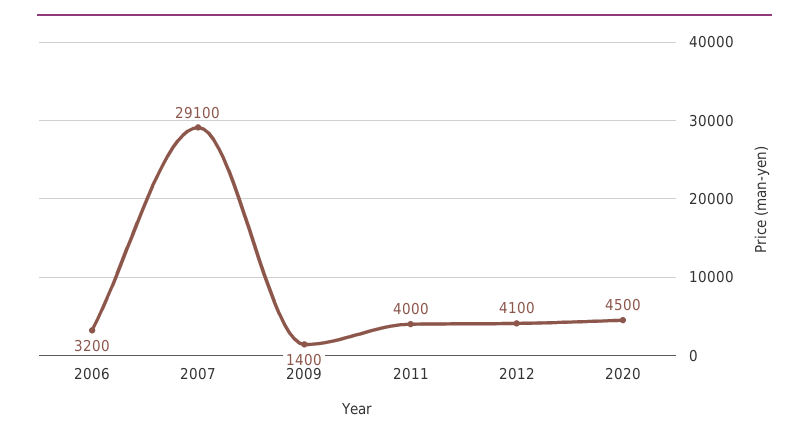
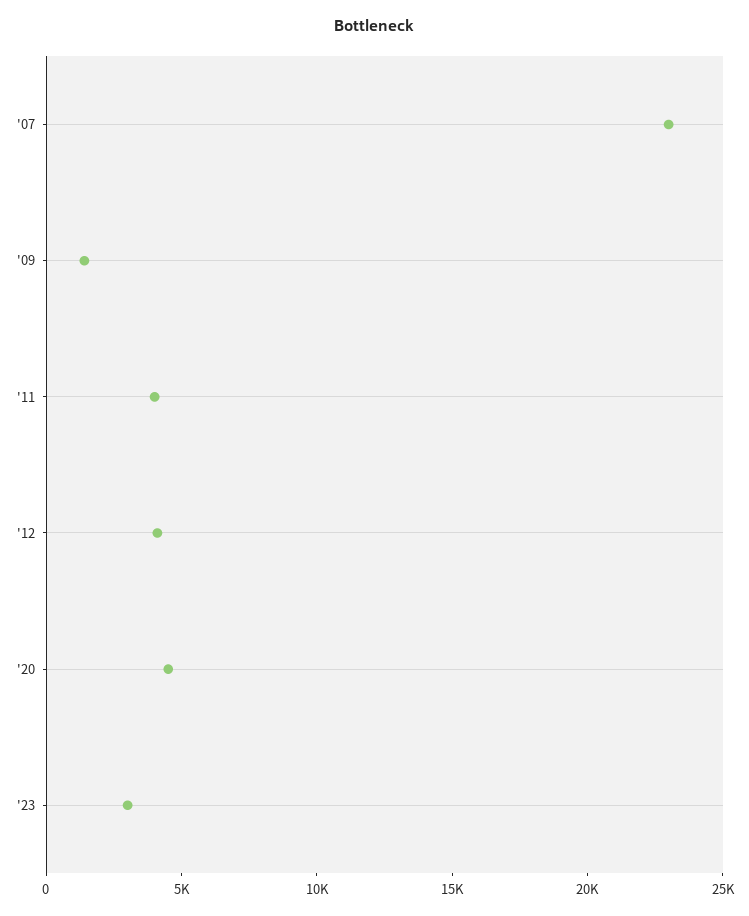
2006: 3200 -> none
2007: 29100 -> 23000
'23: none -> 3000

